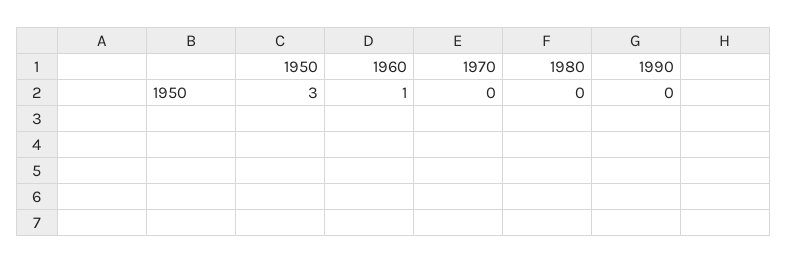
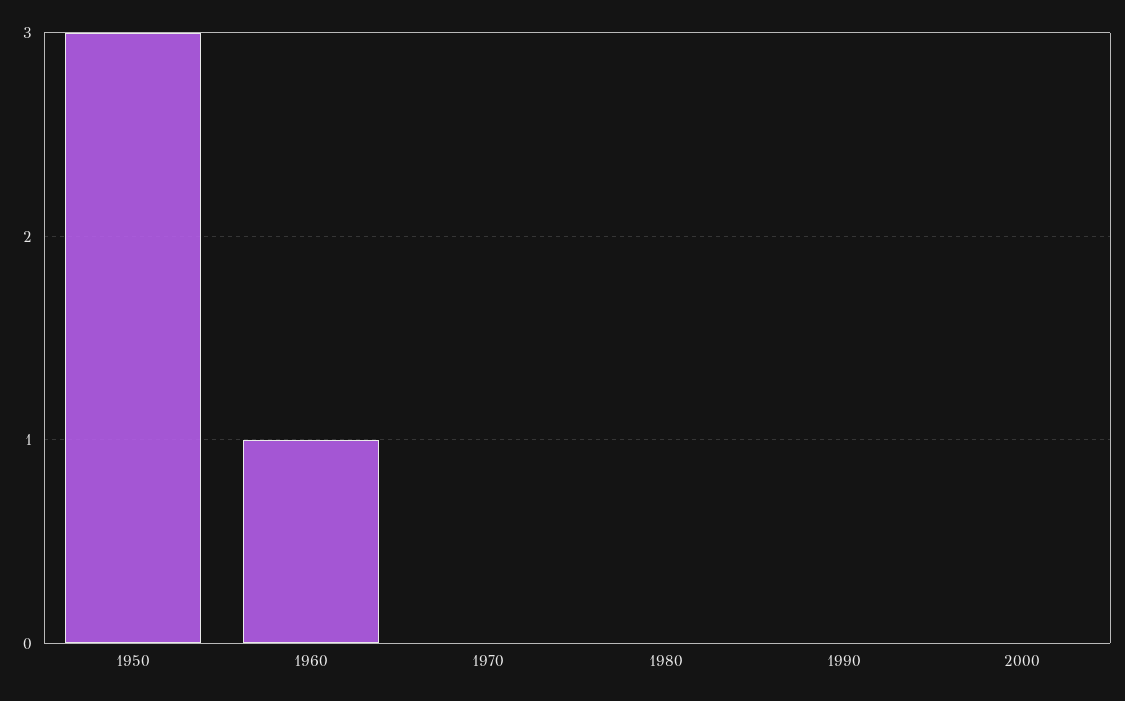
2000: none -> 0

